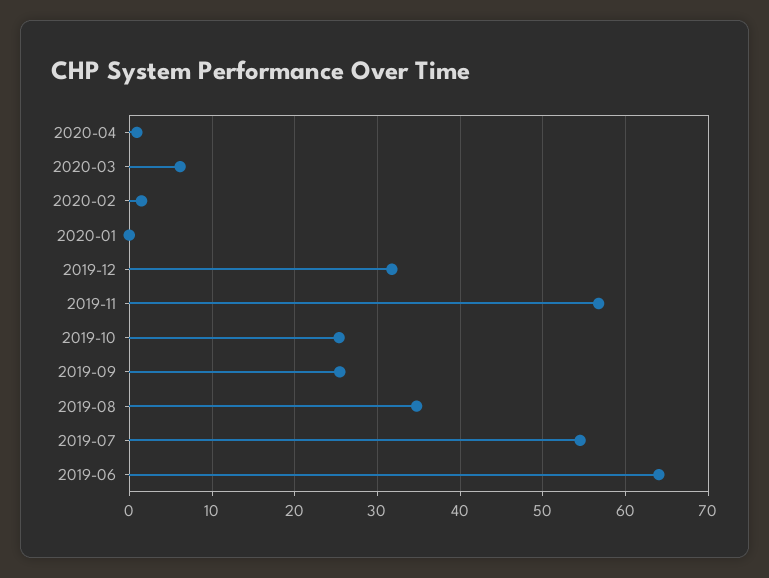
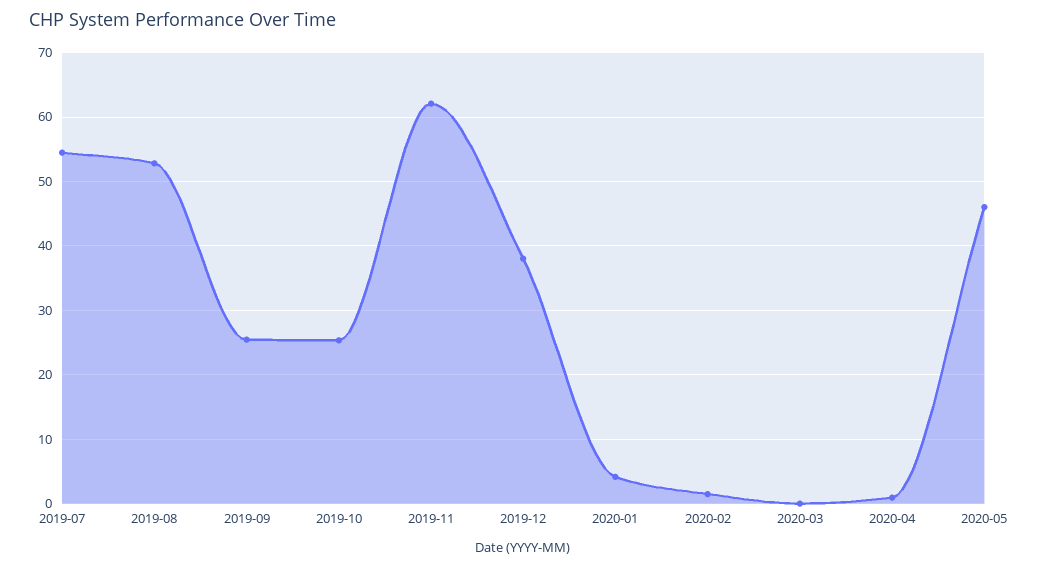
2020-03: 6 -> 0
2020-01: 0 -> 4
2019-12: 32 -> 38
2019-11: 57 -> 62
2019-08: 35 -> 53
2019-06: 64 -> none
2020-05: none -> 46

